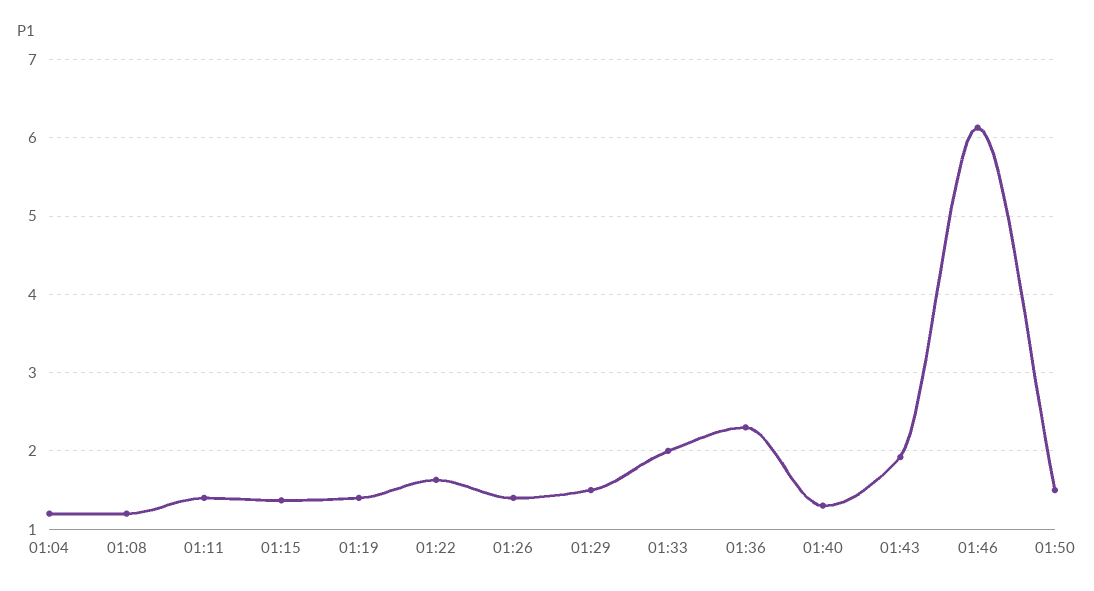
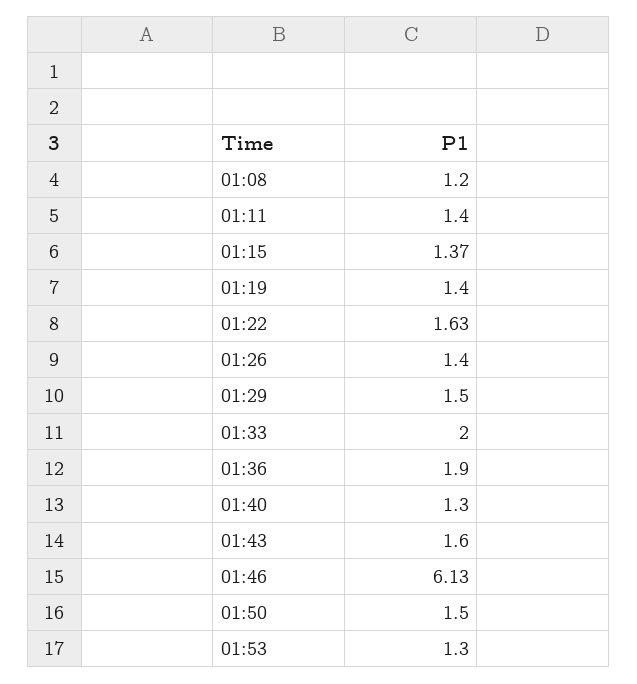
01:04: 1.2 -> none
01:36: 2.3 -> 1.9
01:43: 1.9 -> 1.6
01:53: none -> 1.3

